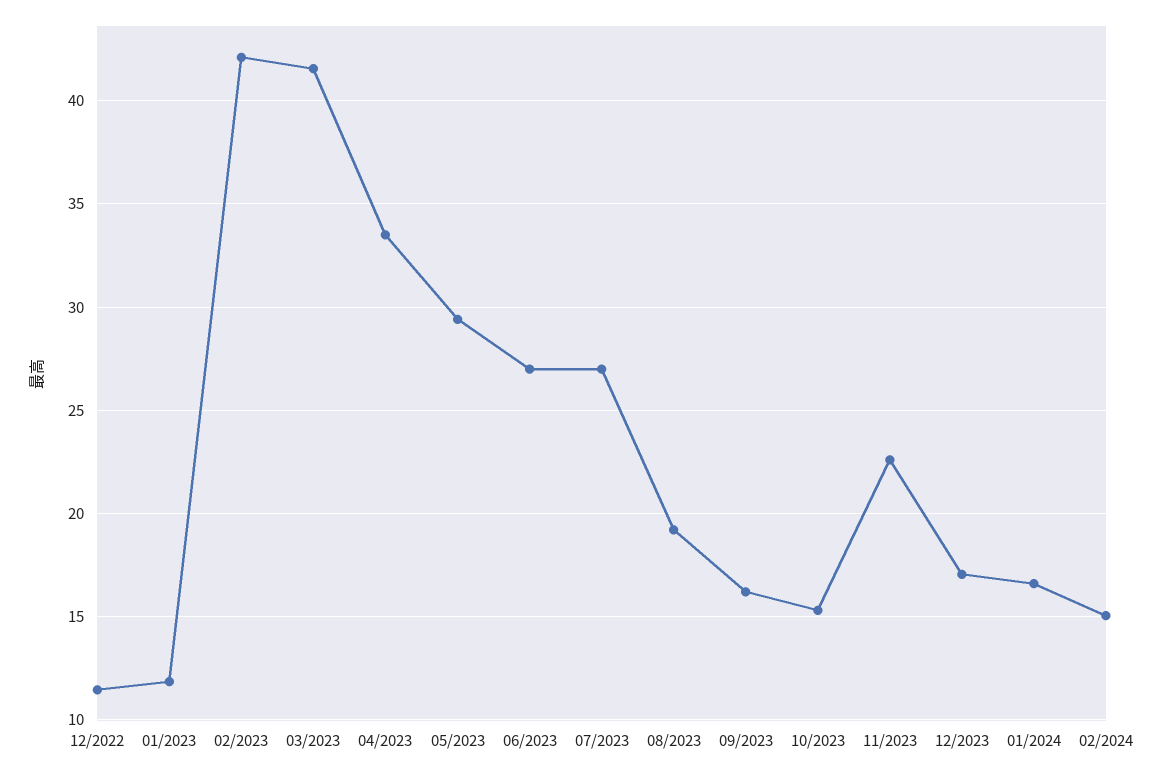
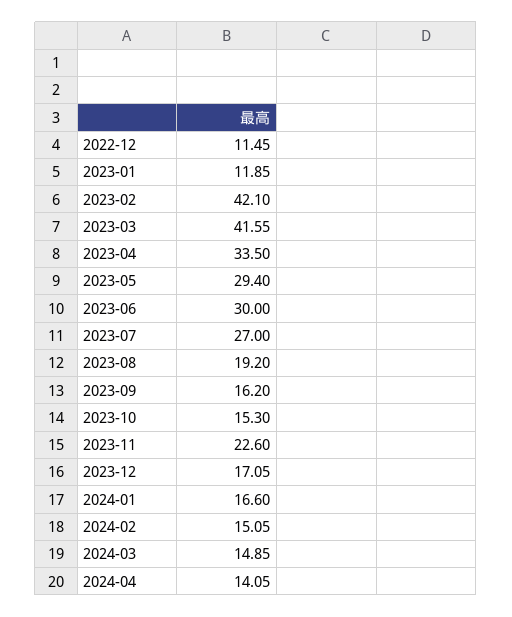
06/2023: 27 -> 30
2024-03: none -> 14.85
2024-04: none -> 14.05

